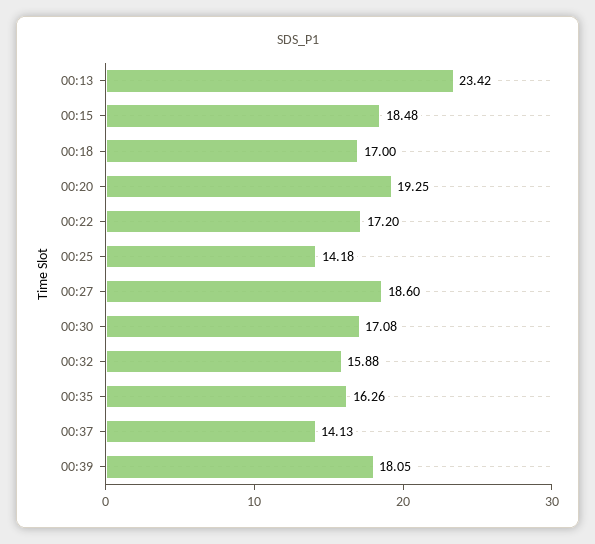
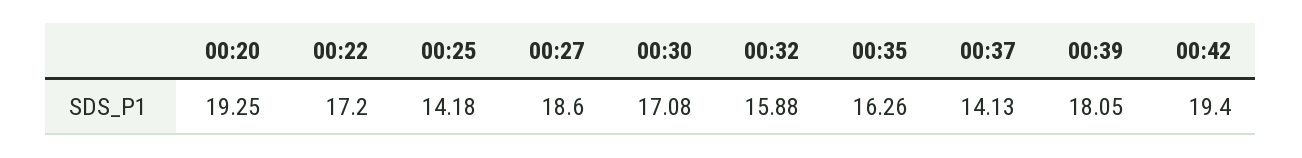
00:13: 23.42 -> none
00:15: 18.48 -> none
00:18: 17 -> none
00:42: none -> 19.4

